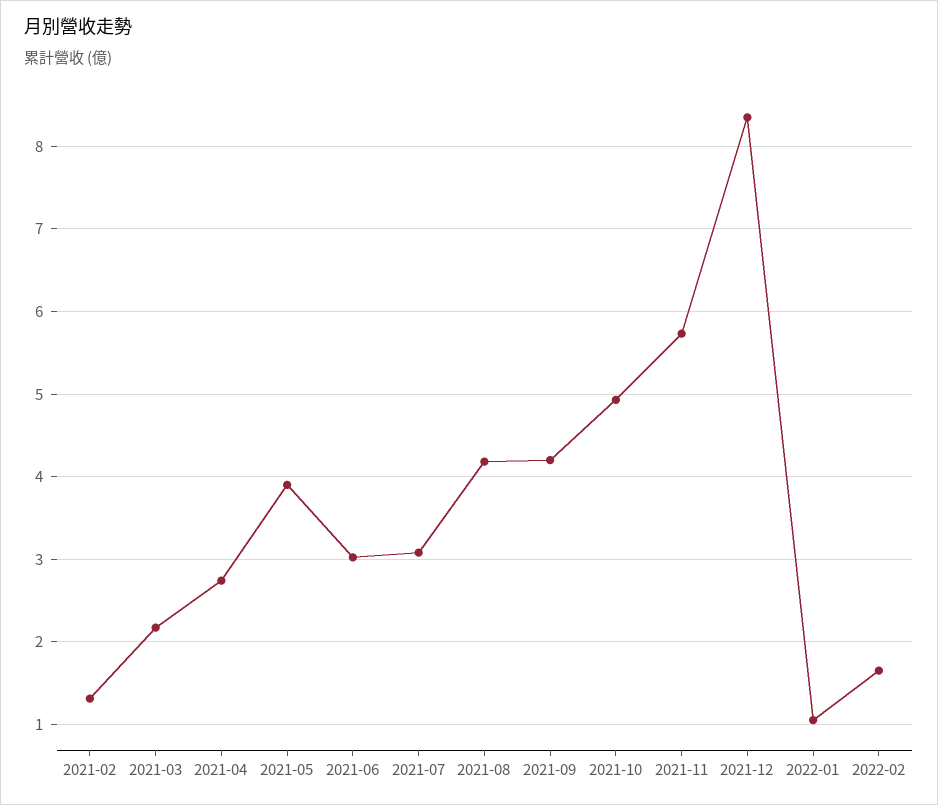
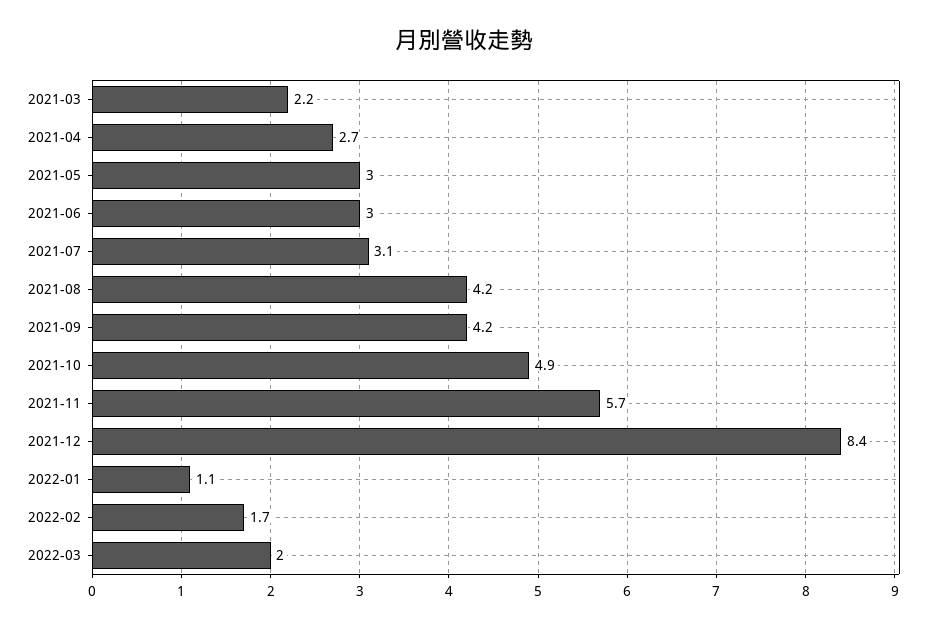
2021-02: 1.3 -> none
2021-05: 3.9 -> 3
2022-03: none -> 2

